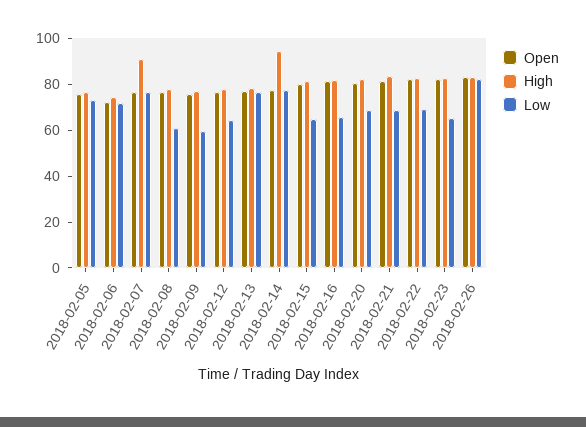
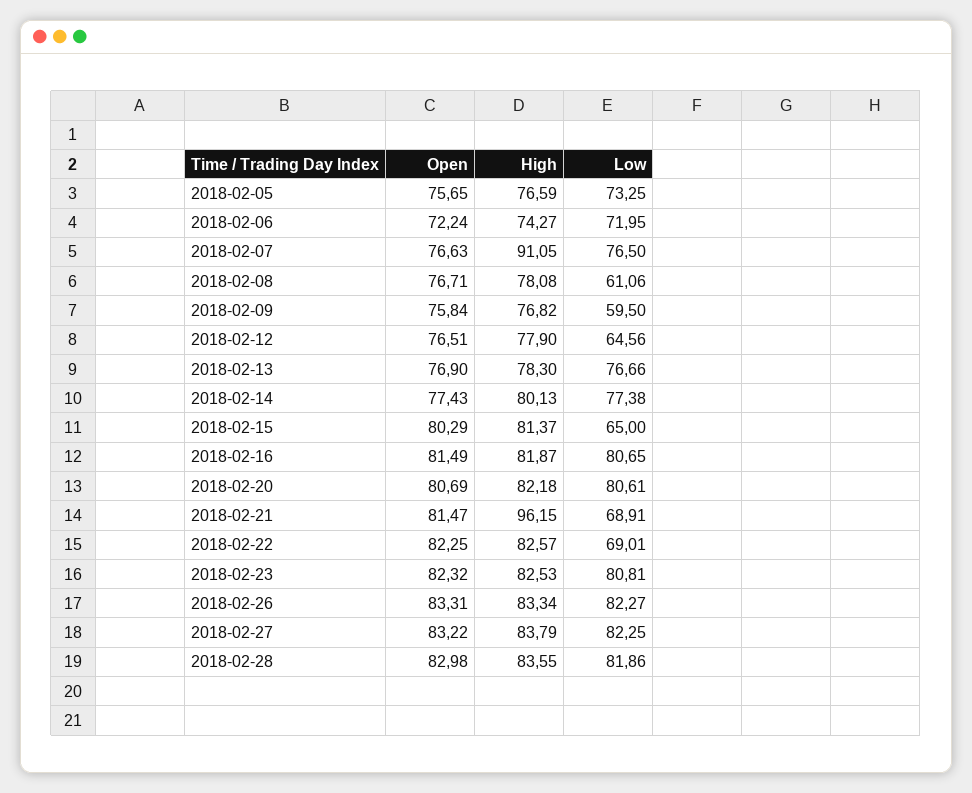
High, 2018-02-14: 95 -> 80.13
Low, 2018-02-16: 65 -> 80.65
Low, 2018-02-20: 70 -> 80.61
High, 2018-02-21: 85 -> 96.15
Low, 2018-02-23: 65 -> 80.81
Open, 2018-02-27: none -> 83.22
High, 2018-02-27: none -> 83.79
Low, 2018-02-27: none -> 82.25
Open, 2018-02-28: none -> 82.98
High, 2018-02-28: none -> 83.55
Low, 2018-02-28: none -> 81.86

